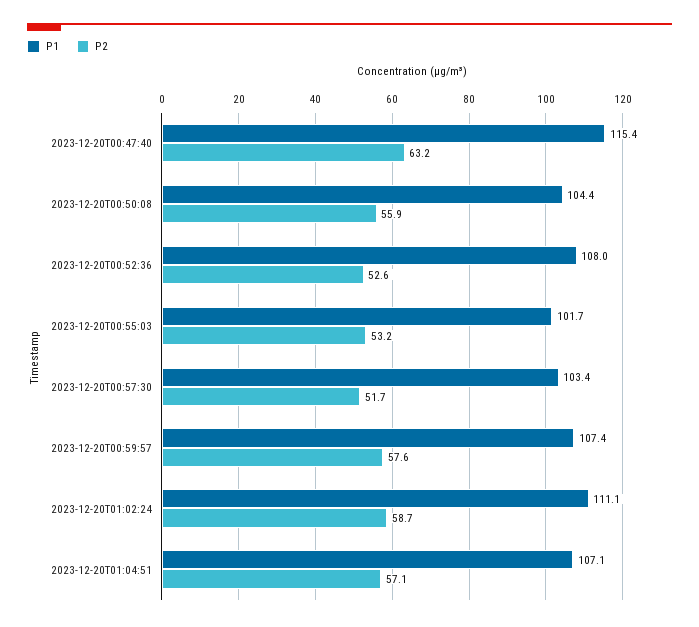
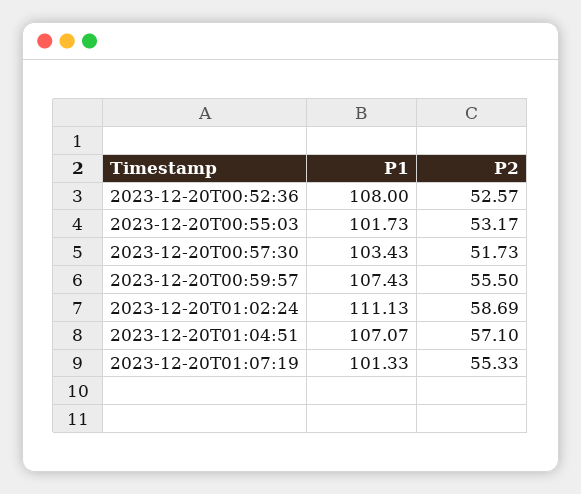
P1, 2023-12-20T00:47:40: 115.4 -> none
P2, 2023-12-20T00:47:40: 63.2 -> none
P1, 2023-12-20T00:50:08: 104.4 -> none
P2, 2023-12-20T00:50:08: 55.9 -> none
P2, 2023-12-20T00:59:57: 57.6 -> 55.5
P1, 2023-12-20T01:07:19: none -> 101.33
P2, 2023-12-20T01:07:19: none -> 55.33

